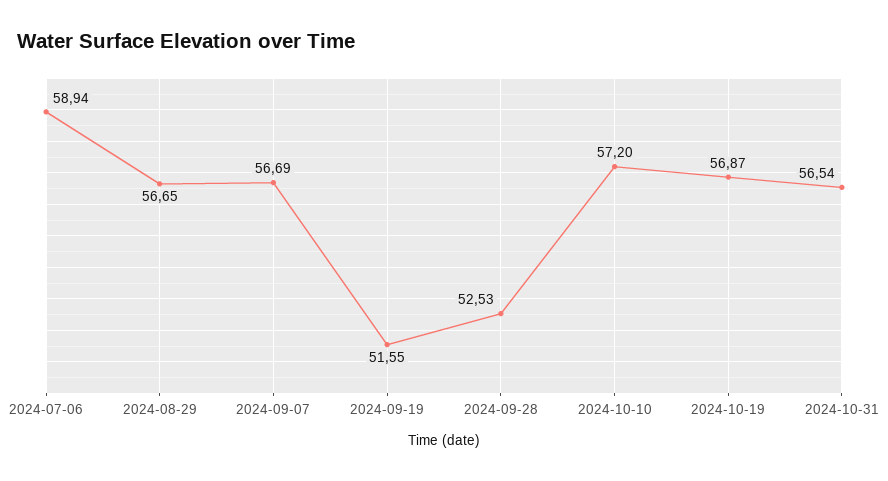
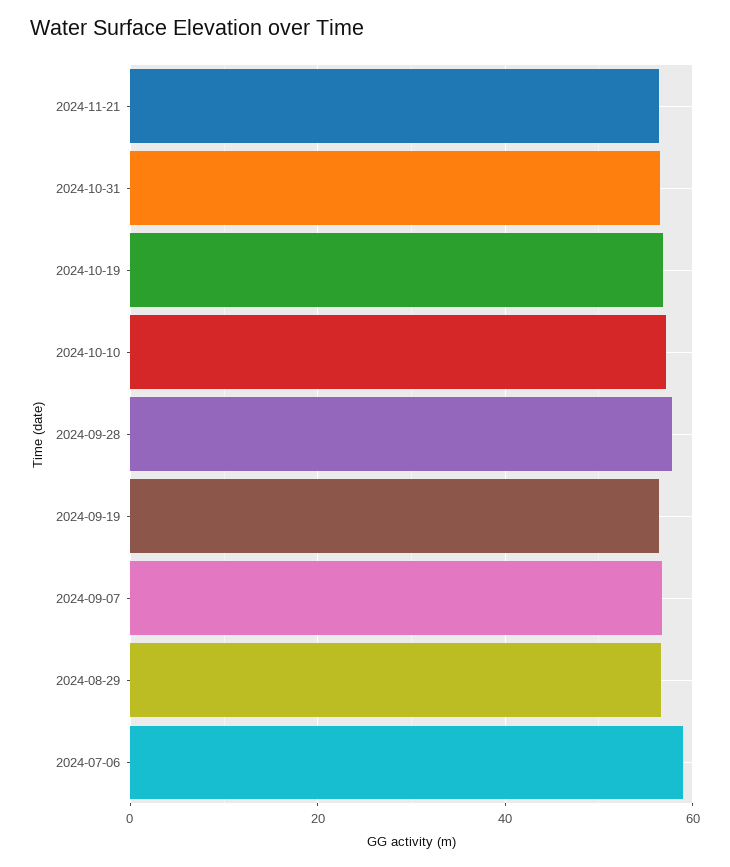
2024-09-19: 51.55 -> 56
2024-09-28: 52.53 -> 58
2024-11-21: none -> 56

